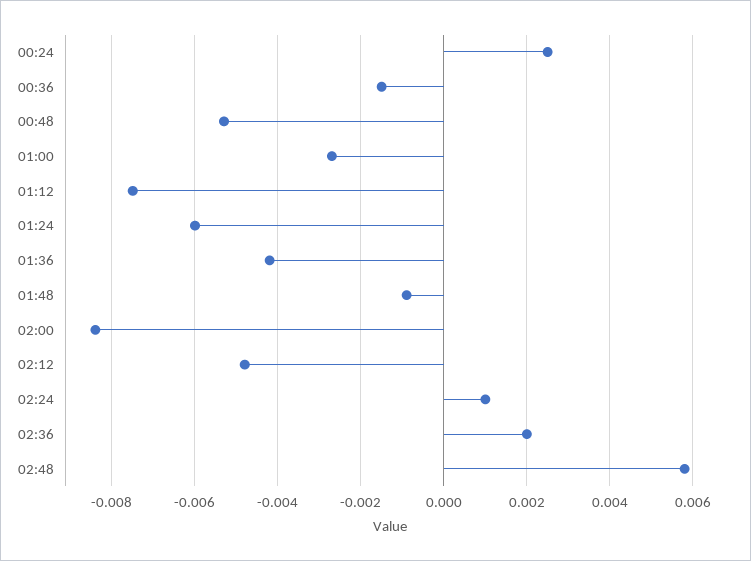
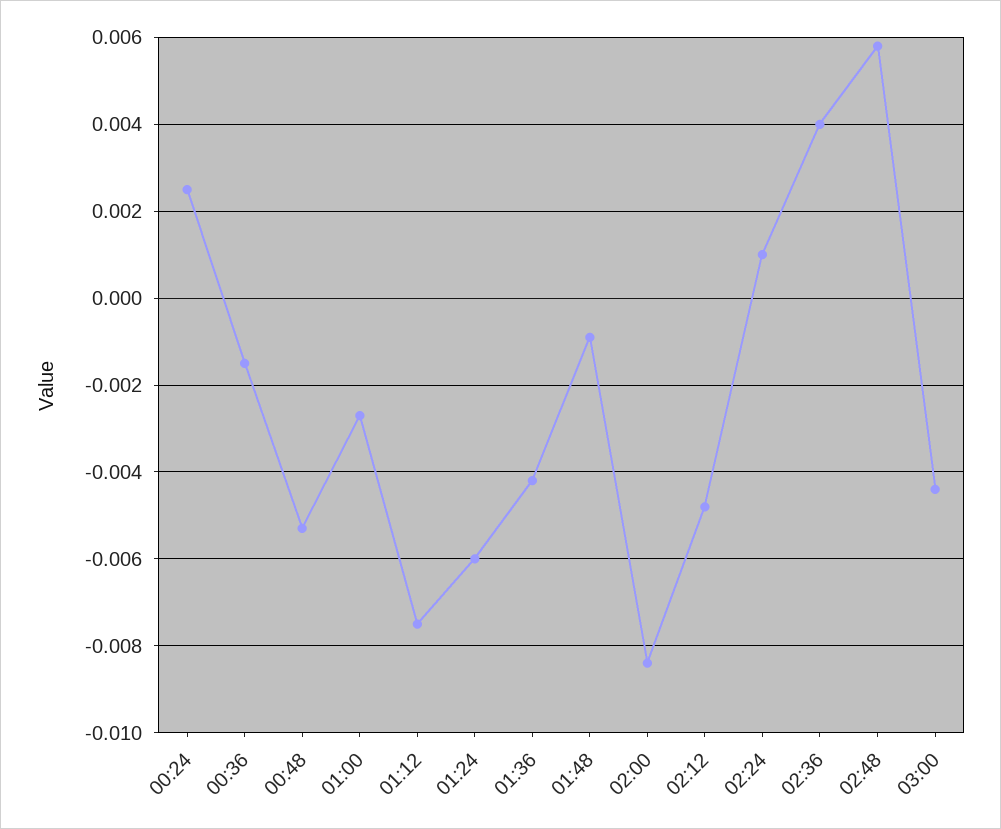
02:36: 0.002 -> 0.004
03:00: none -> -0.0045

